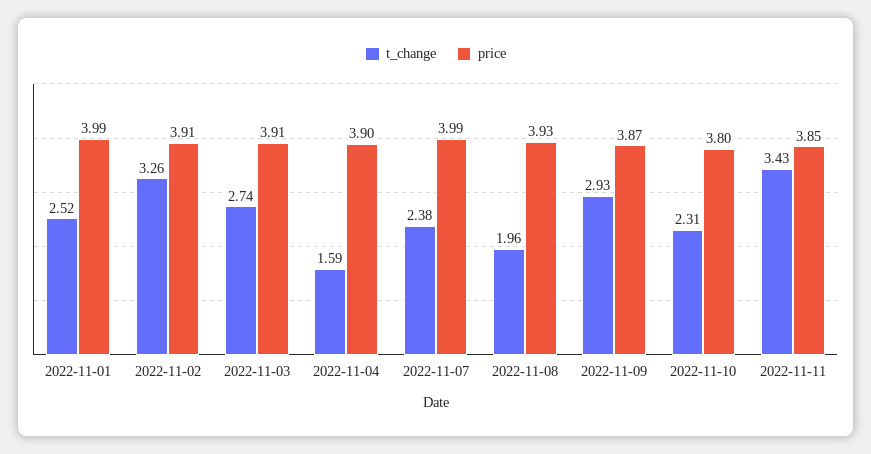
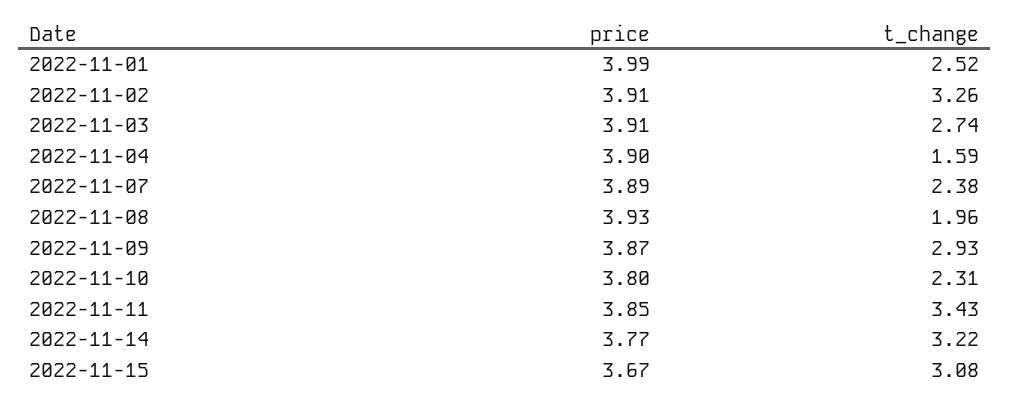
price, 2022-11-07: 3.99 -> 3.89
price, 2022-11-14: none -> 3.77
t_change, 2022-11-14: none -> 3.22
price, 2022-11-15: none -> 3.67
t_change, 2022-11-15: none -> 3.08

